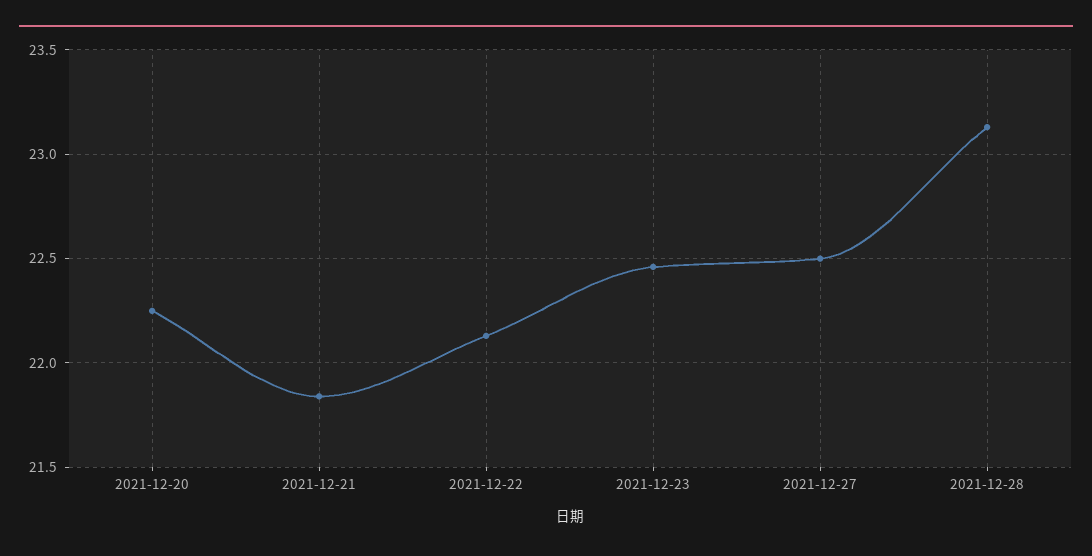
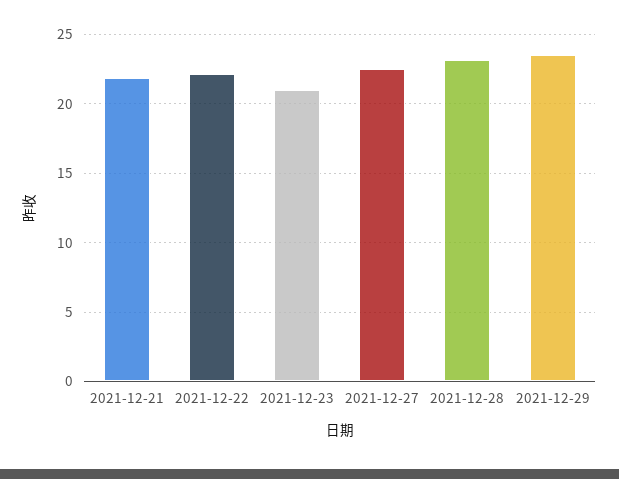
2021-12-20: 22.25 -> none
2021-12-23: 22.45 -> 21
2021-12-29: none -> 23.5

